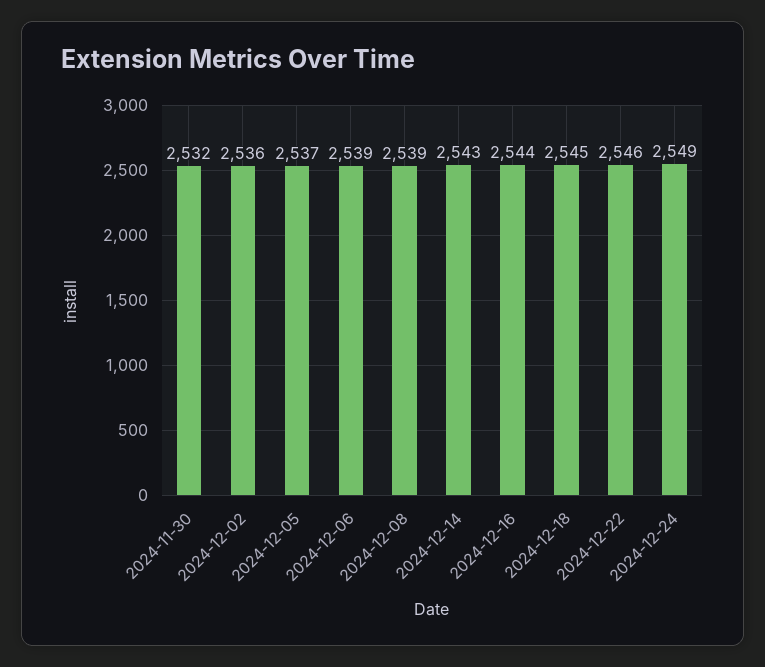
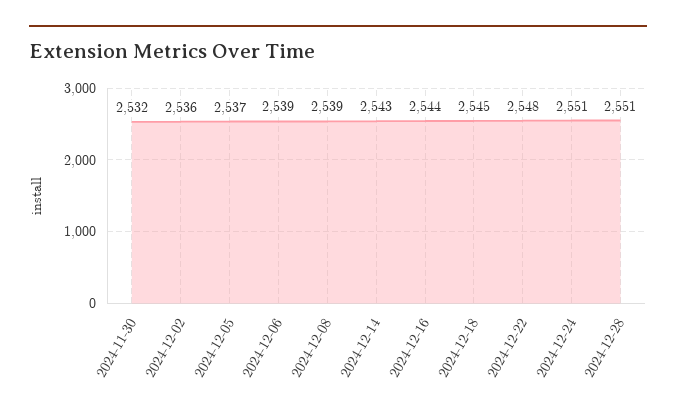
2024-12-22: 2546 -> 2548
2024-12-24: 2549 -> 2551
2024-12-28: none -> 2551

